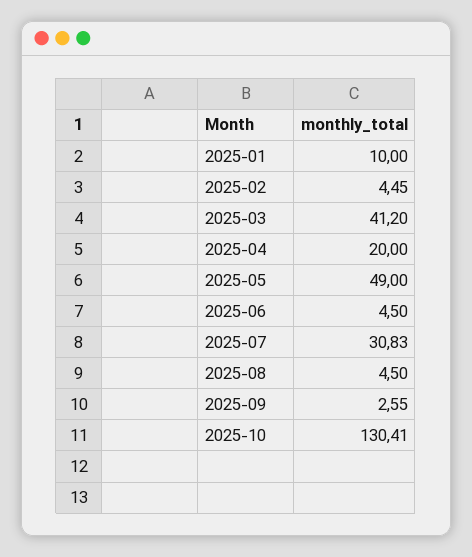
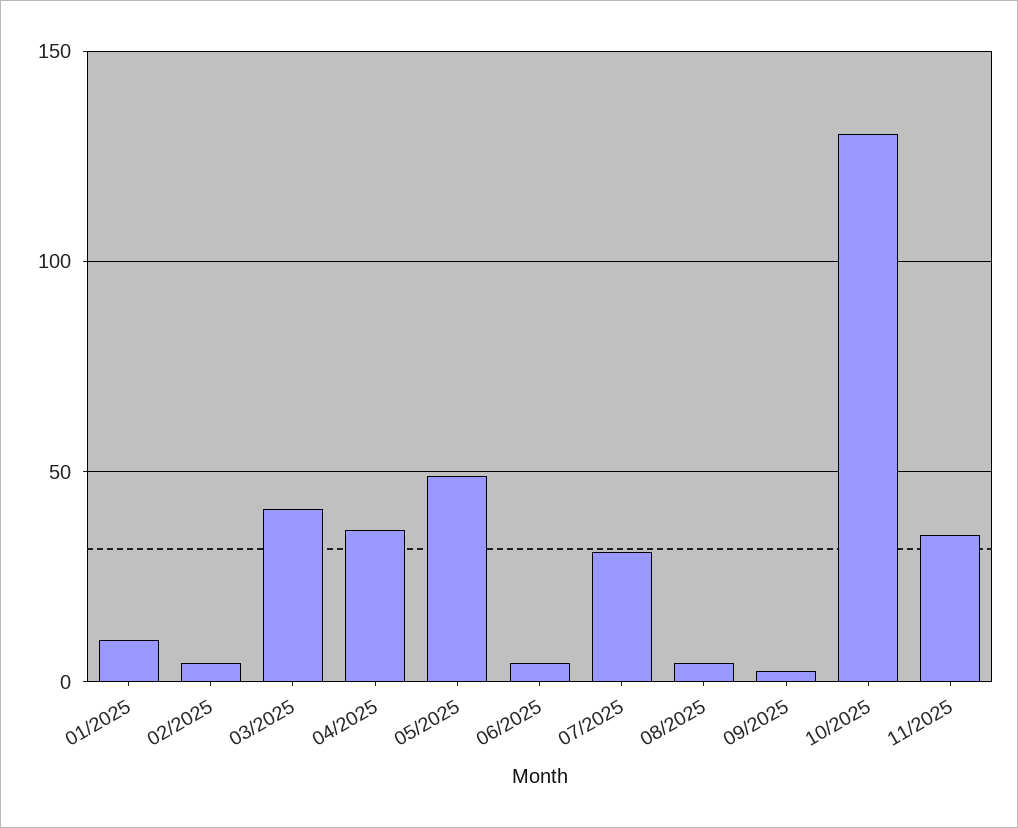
2025-04: 20 -> 35
11/2025: none -> 35

